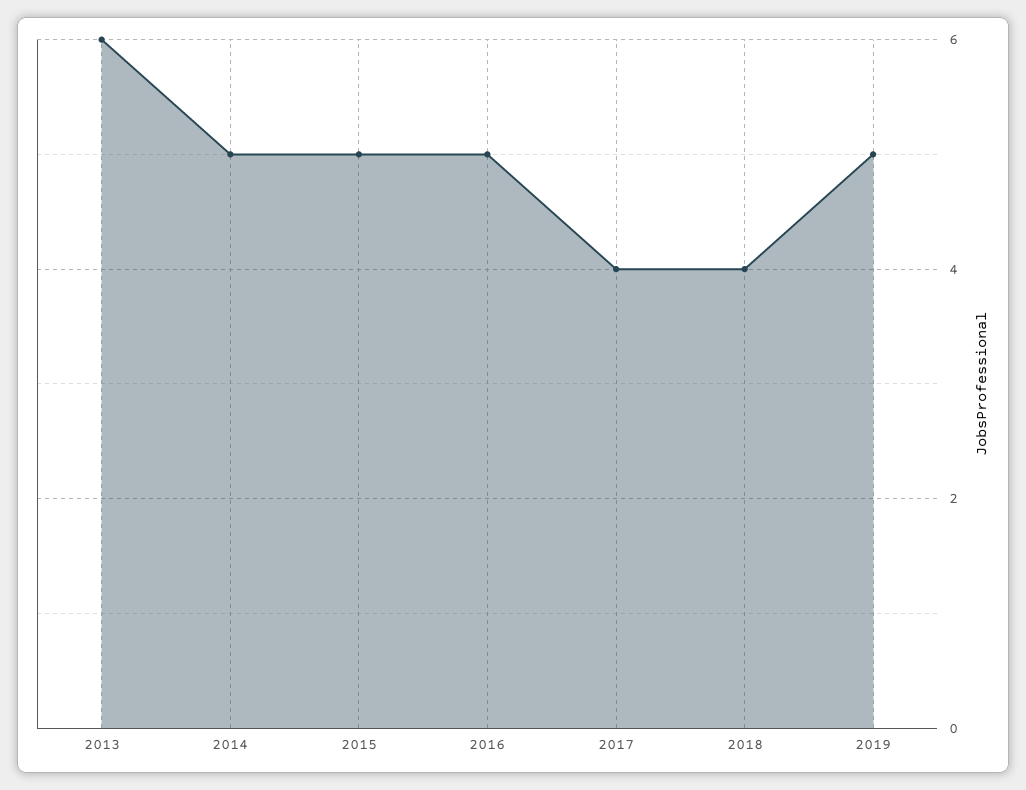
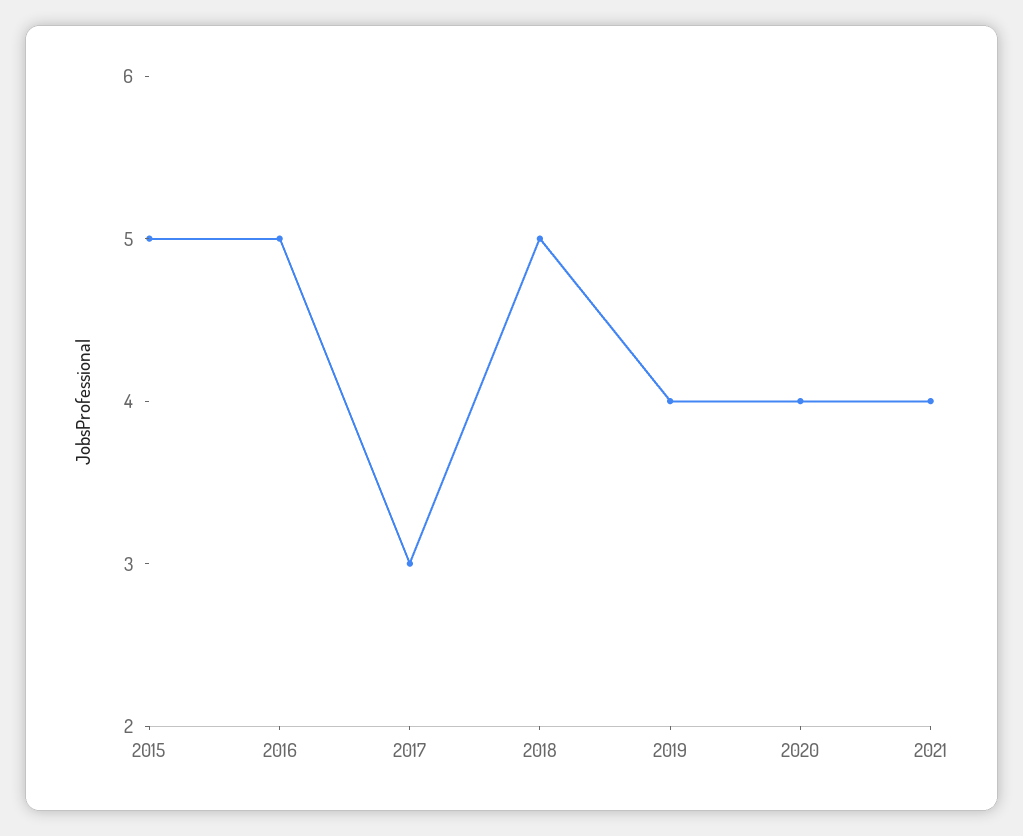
2013: 6 -> none
2014: 5 -> none
2017: 4 -> 3
2018: 4 -> 5
2019: 5 -> 4
2020: none -> 4
2021: none -> 4

